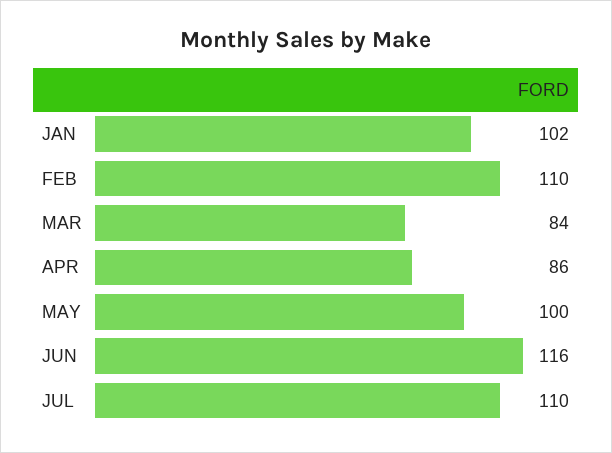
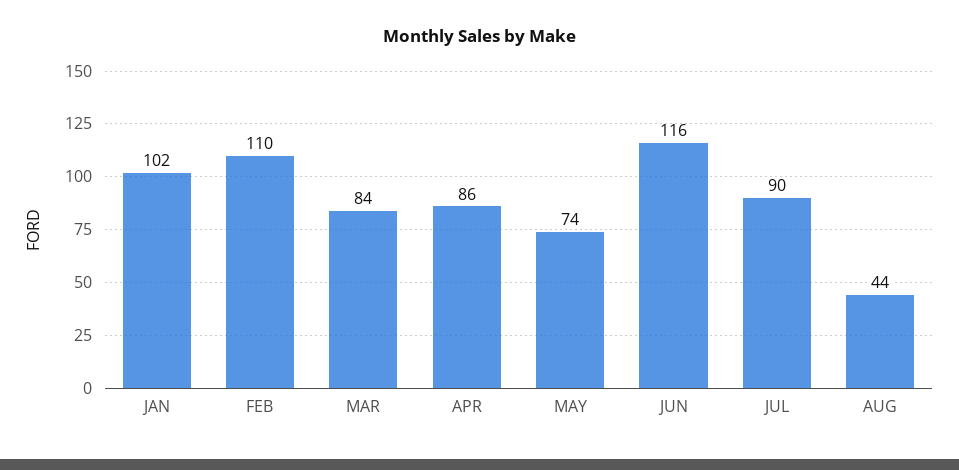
MAY: 100 -> 74
JUL: 110 -> 90
AUG: none -> 44

